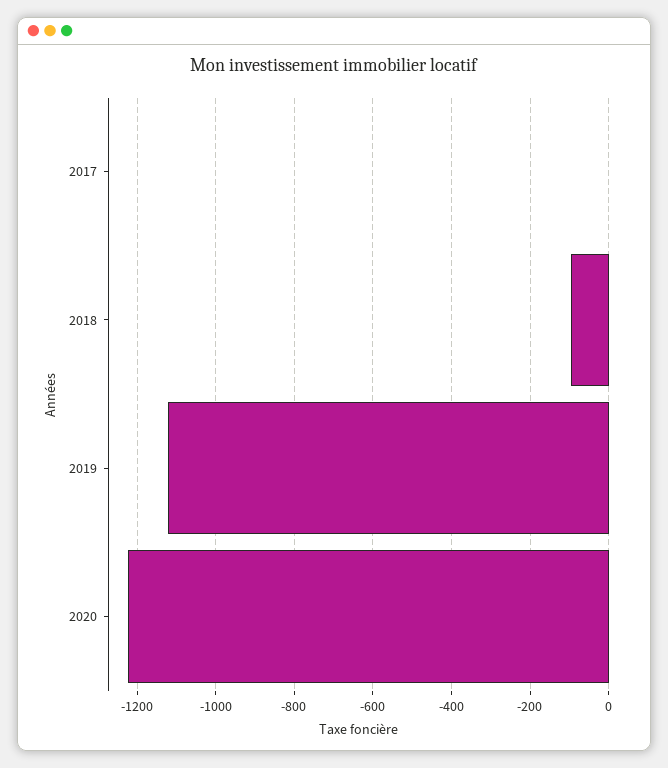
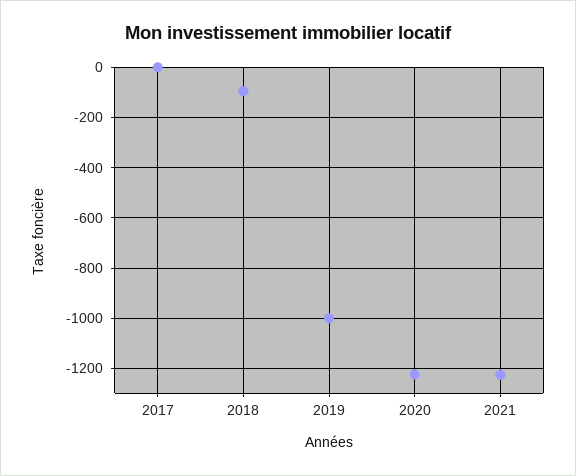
2019: -1120 -> -1000
2021: none -> -1225

